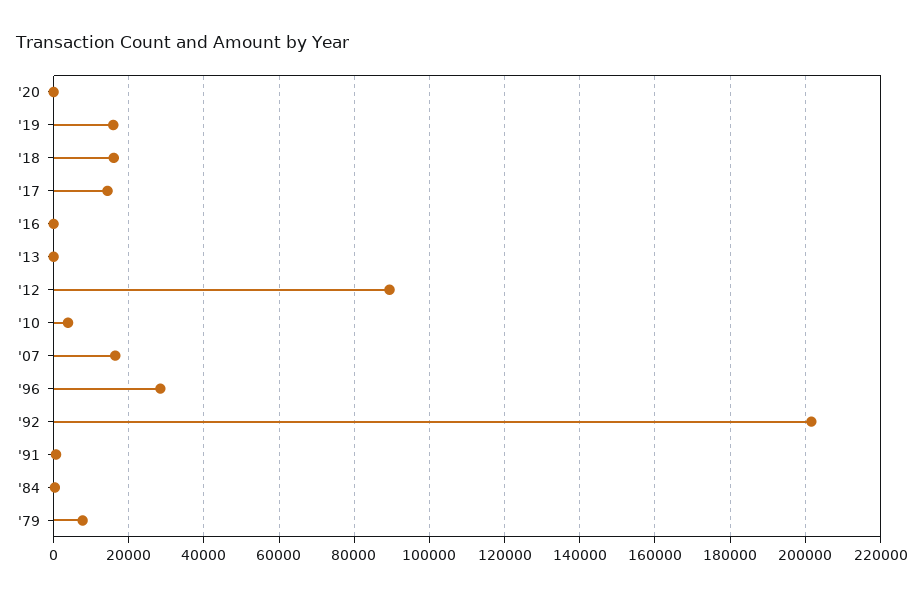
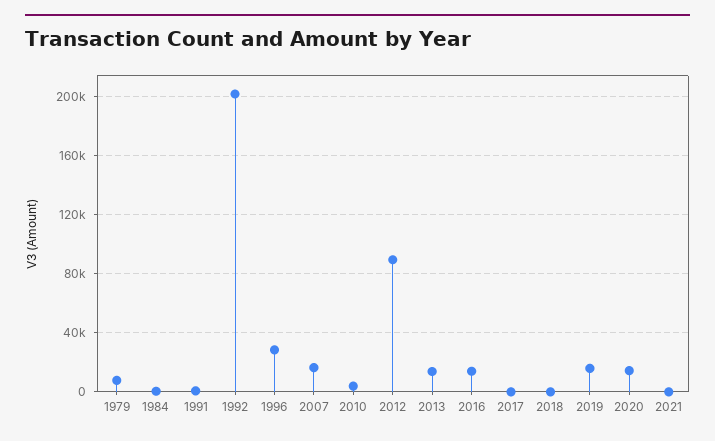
'20: 0 -> 15000
'18: 16000 -> 0
'17: 14000 -> 0
'16: 0 -> 15000
'13: 0 -> 15000
2021: none -> 0

